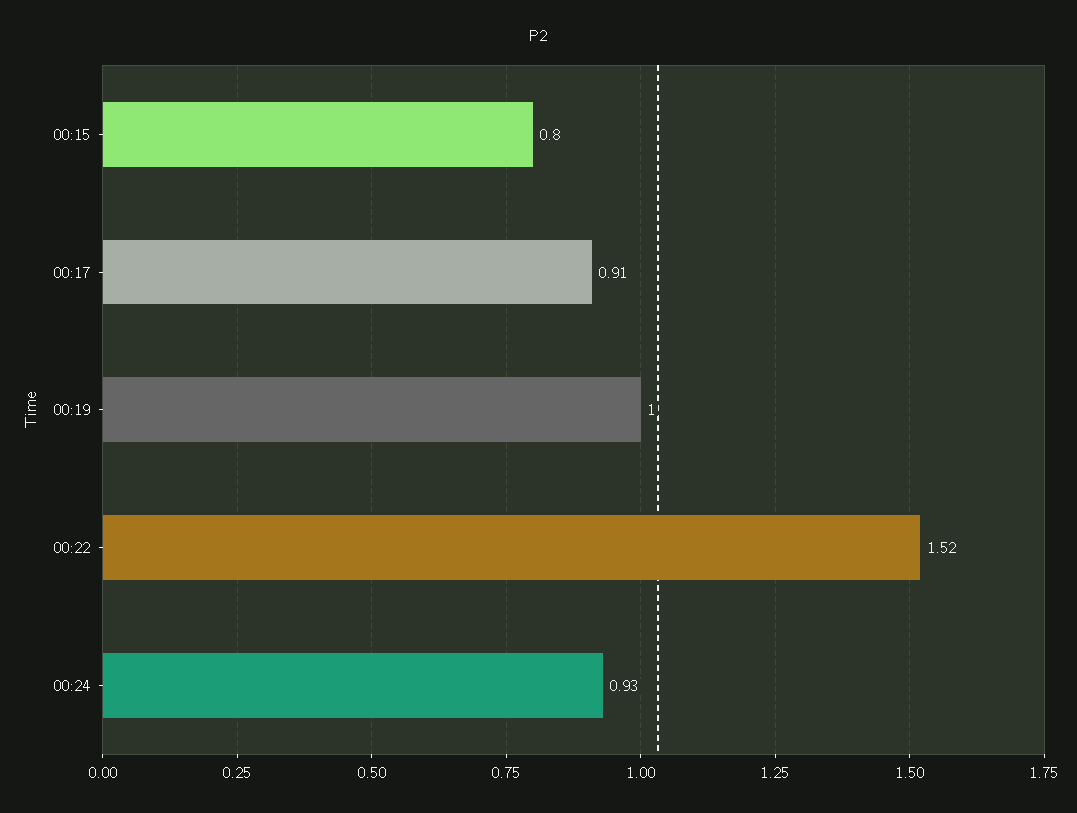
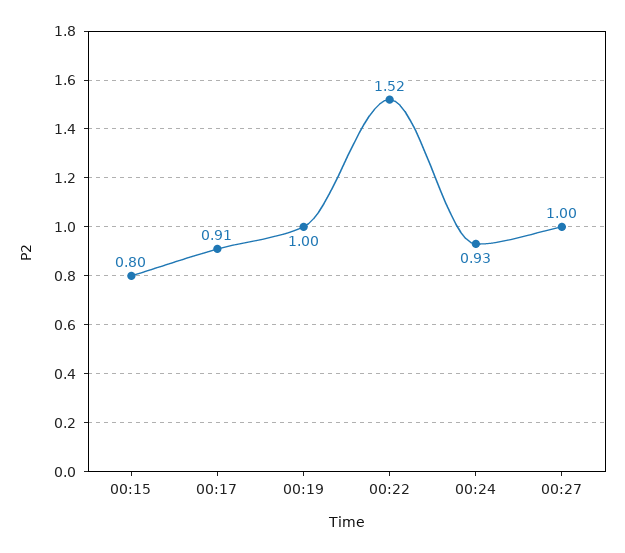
00:27: none -> 1

